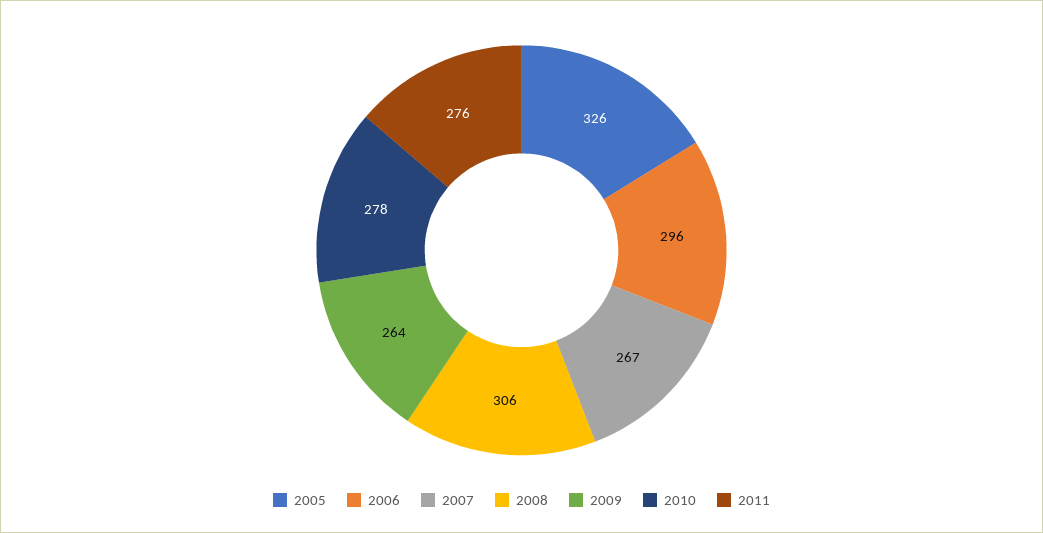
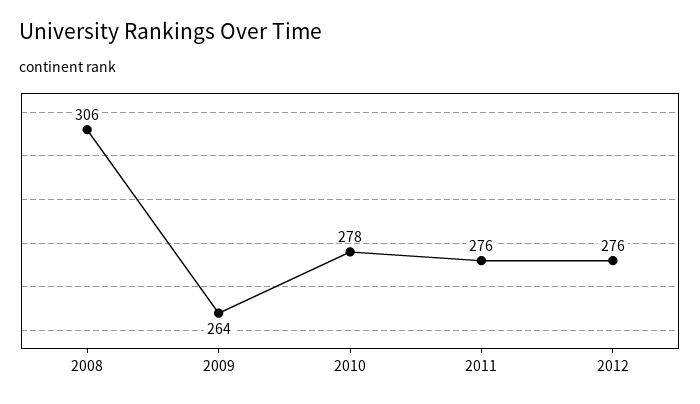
2005: 326 -> none
2006: 296 -> none
2007: 267 -> none
2012: none -> 276

